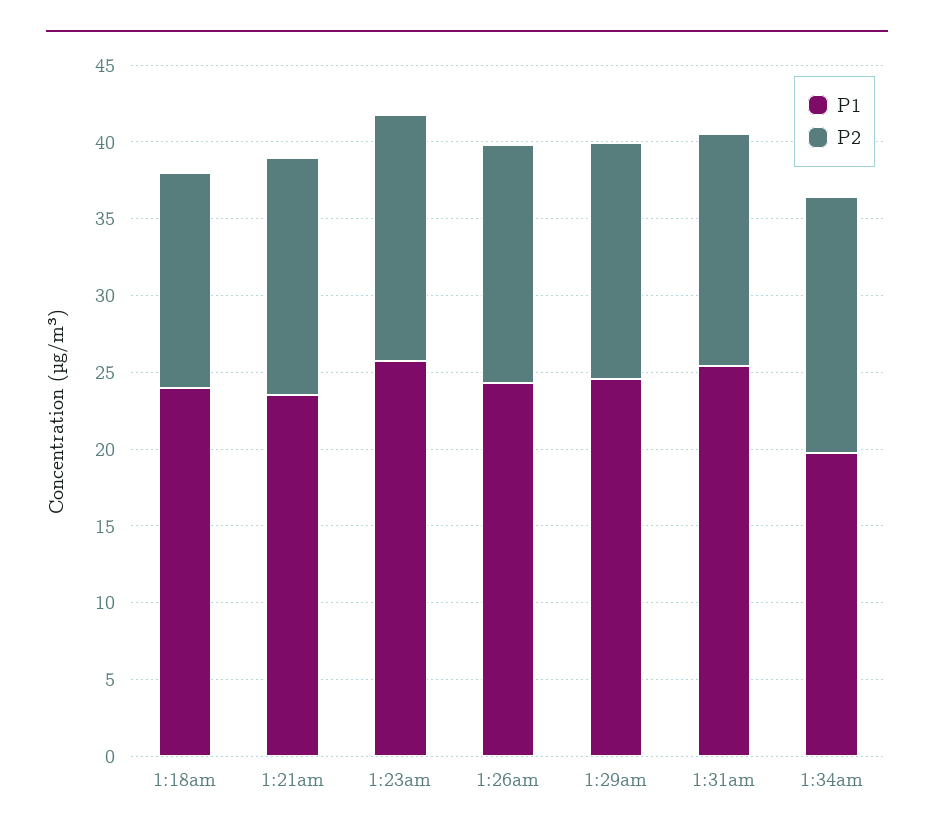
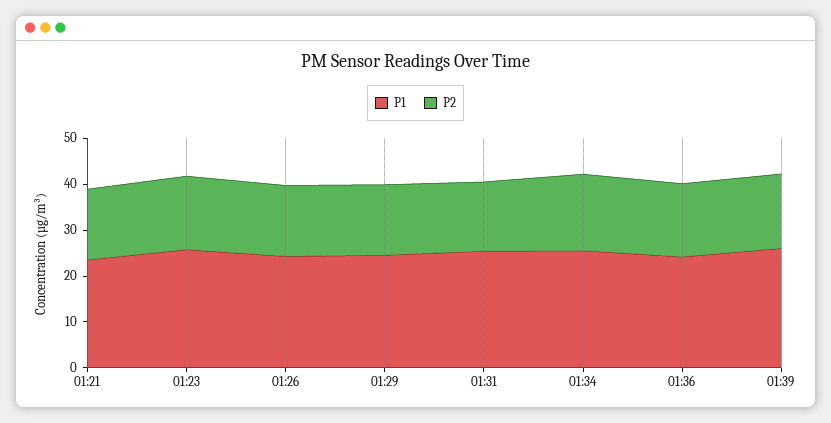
P1, 1:18am: 24 -> none
P2, 1:18am: 14 -> none
P1, 1:34am: 20 -> 26
P1, 01:36: none -> 24
P2, 01:36: none -> 16
P1, 01:39: none -> 26
P2, 01:39: none -> 16

